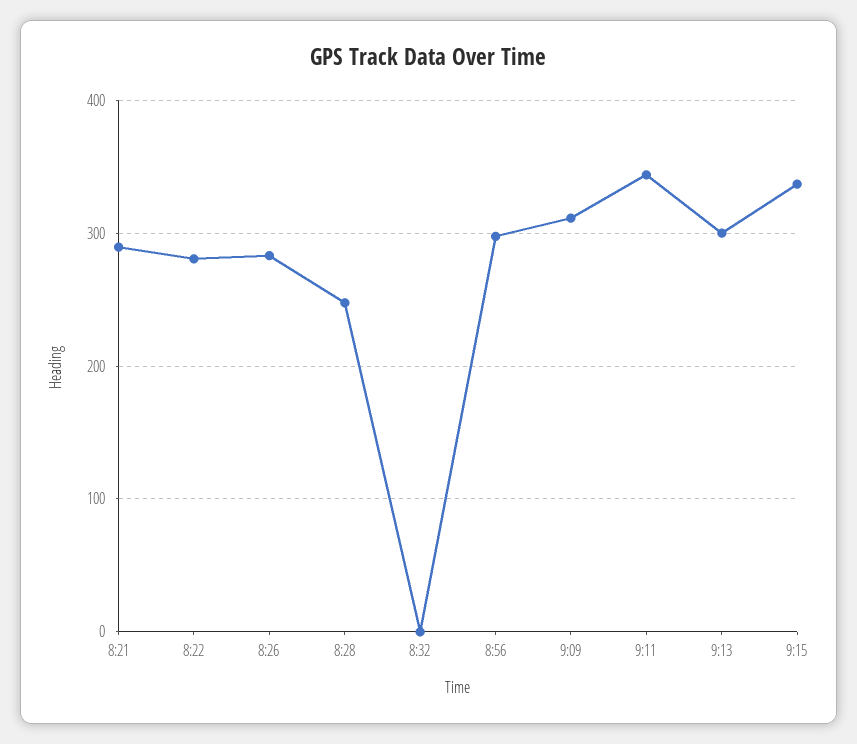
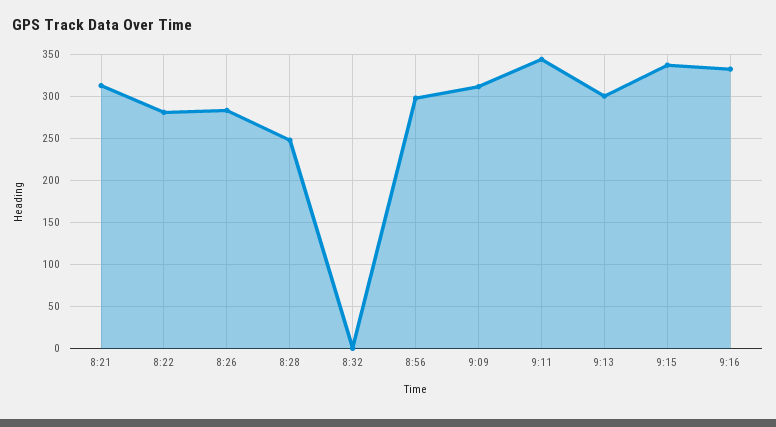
8:21: 290 -> 310
9:16: none -> 330

